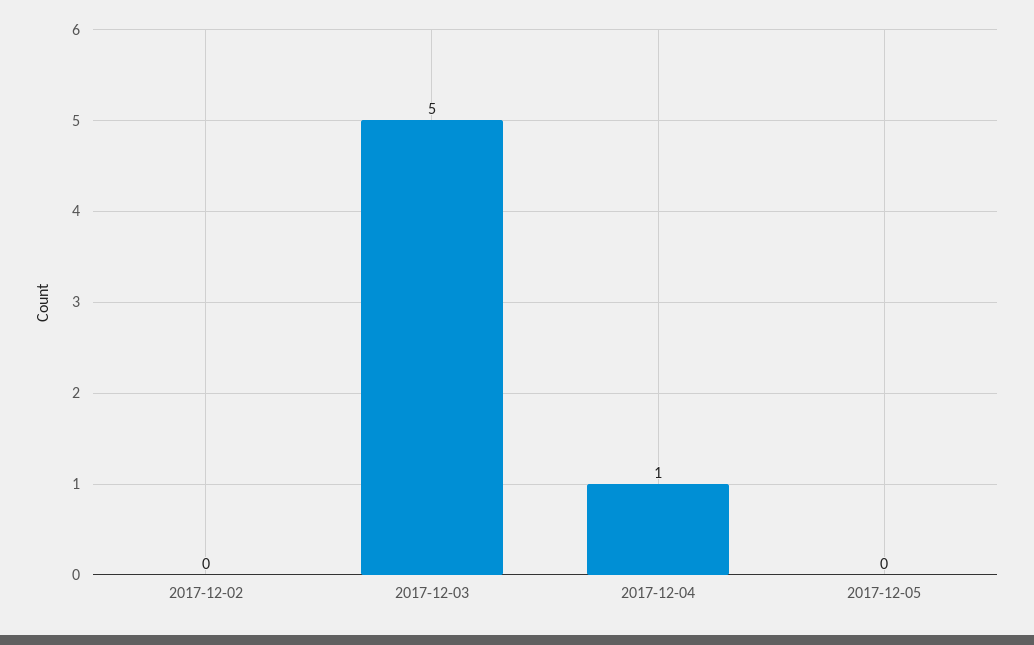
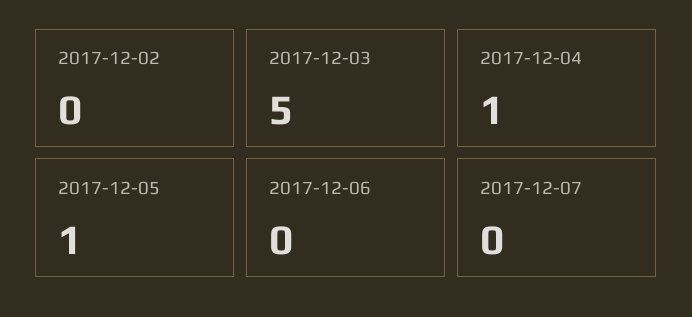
2017-12-05: 0 -> 1
2017-12-06: none -> 0
2017-12-07: none -> 0

